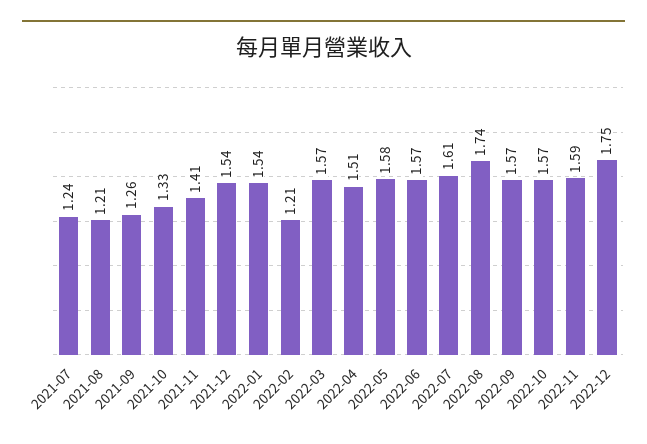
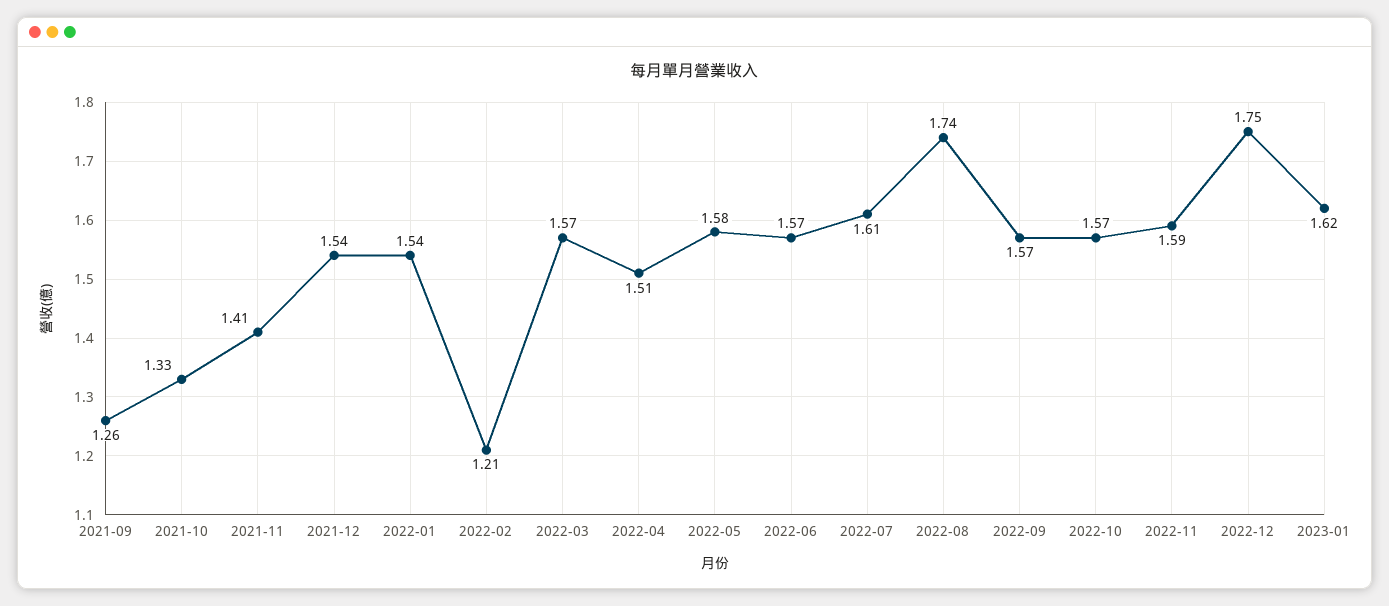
2021-07: 1.24 -> none
2021-08: 1.21 -> none
2023-01: none -> 1.62

